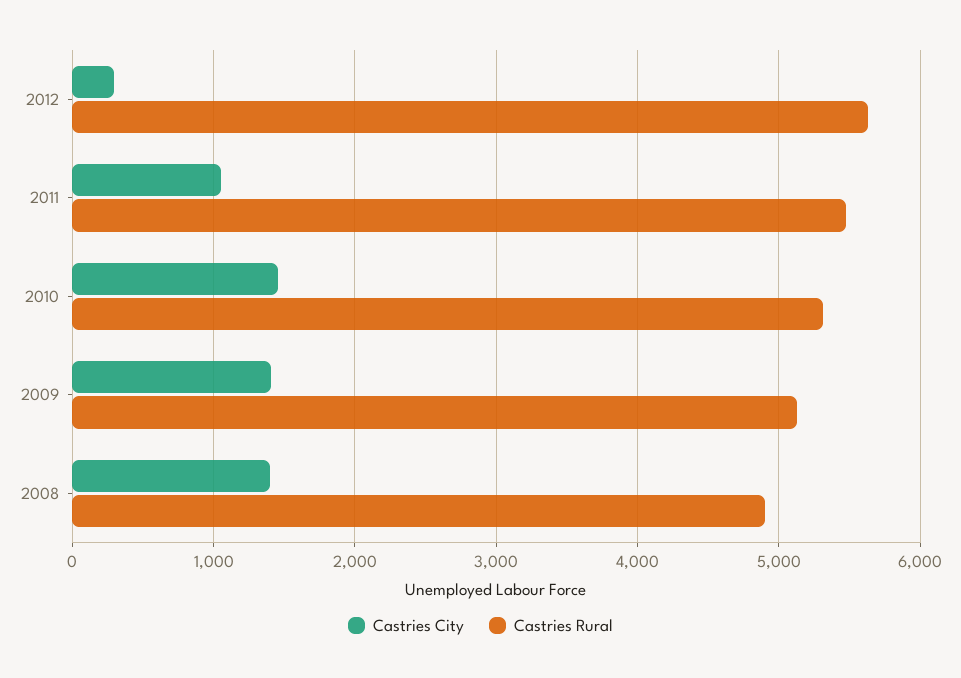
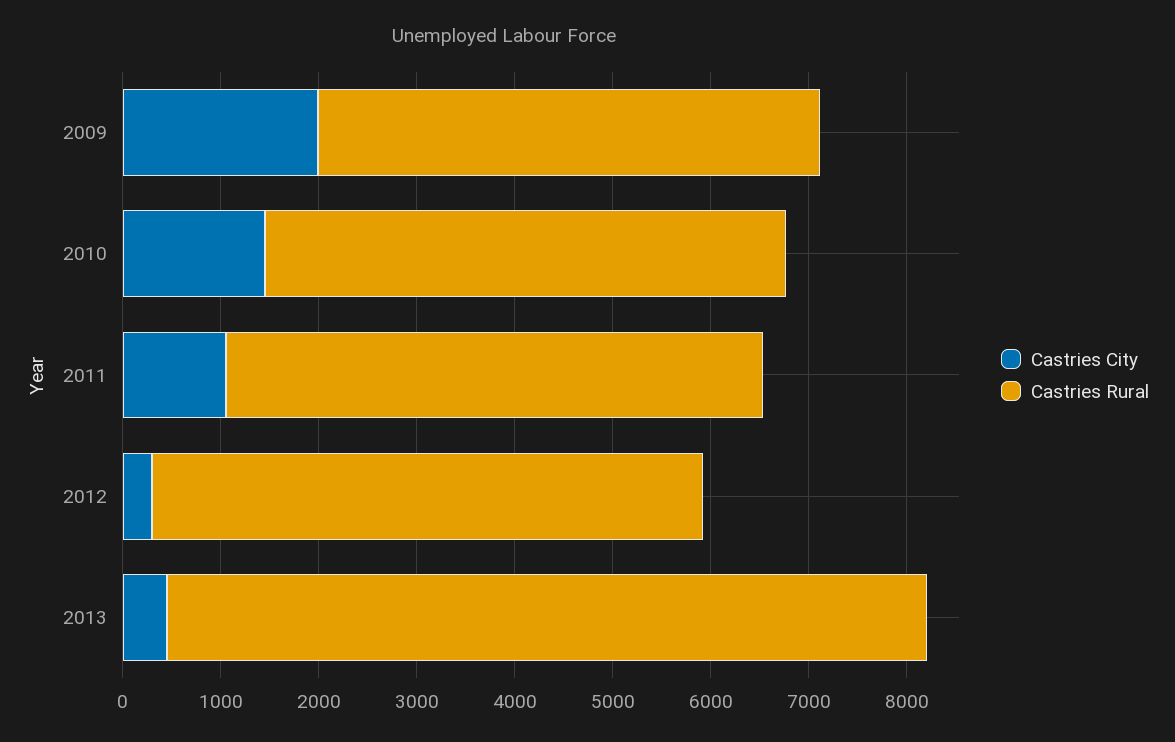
Castries City, 2009: 1400 -> 2000
Castries City, 2008: 1400 -> none
Castries Rural, 2008: 4900 -> none
Castries City, 2013: none -> 400
Castries Rural, 2013: none -> 7800

